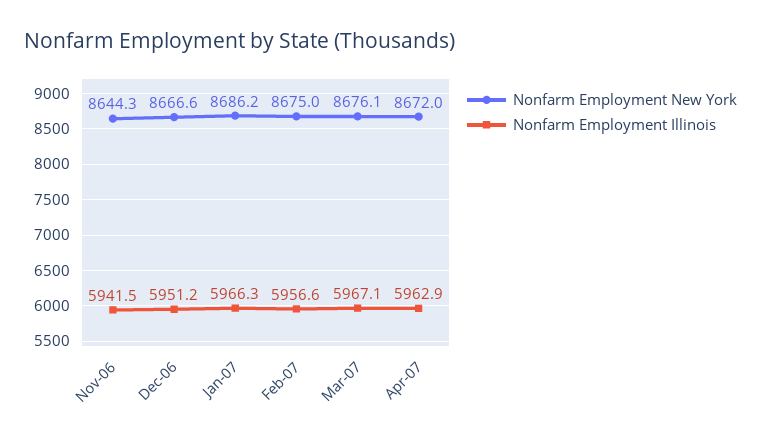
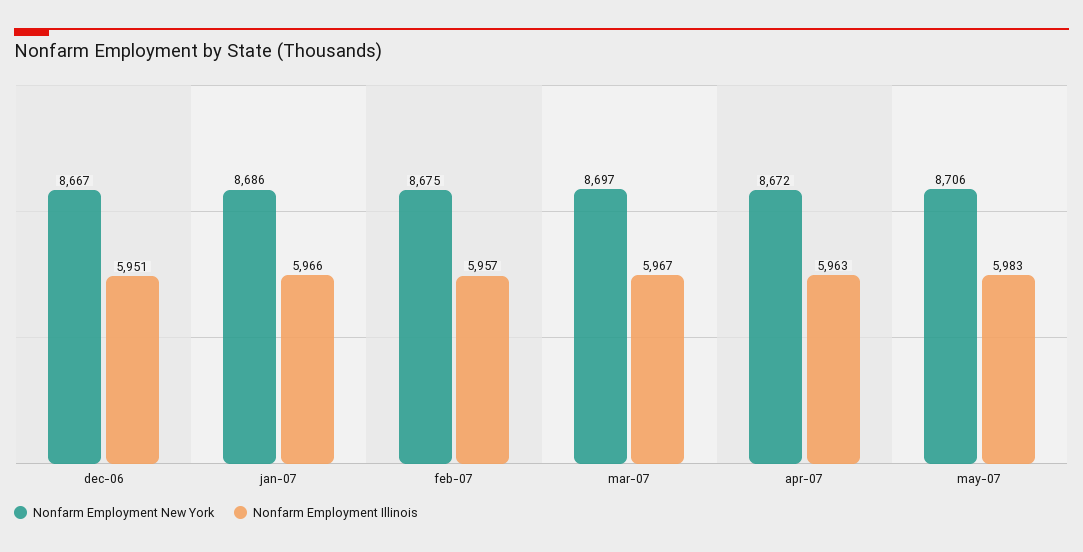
Nonfarm Employment New York, Nov-06: 8644.3 -> none
Nonfarm Employment Illinois, Nov-06: 5941.5 -> none
Nonfarm Employment New York, Mar-07: 8676.1 -> 8697
Nonfarm Employment New York, may-07: none -> 8706
Nonfarm Employment Illinois, may-07: none -> 5983

